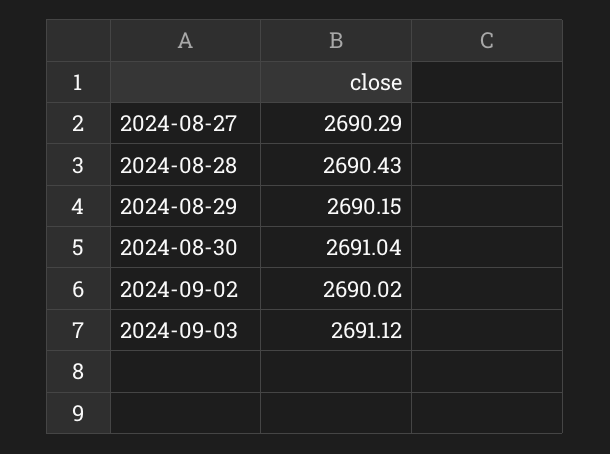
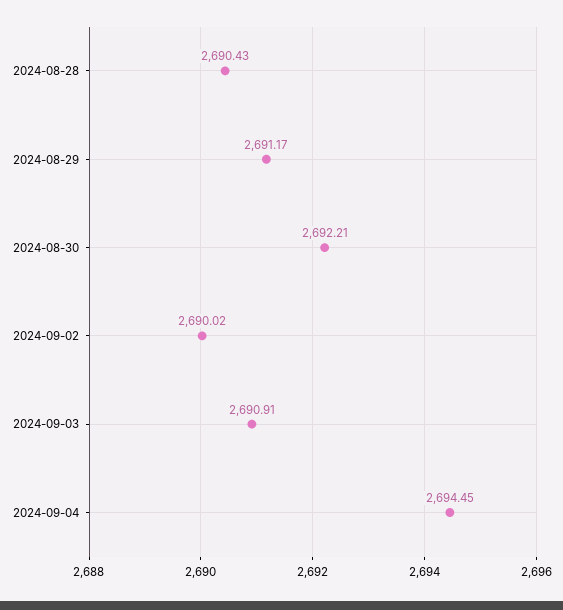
2024-08-27: 2690.29 -> none
2024-08-29: 2690.15 -> 2691.17
2024-08-30: 2691.04 -> 2692.21
2024-09-03: 2691.12 -> 2690.91
2024-09-04: none -> 2694.45

